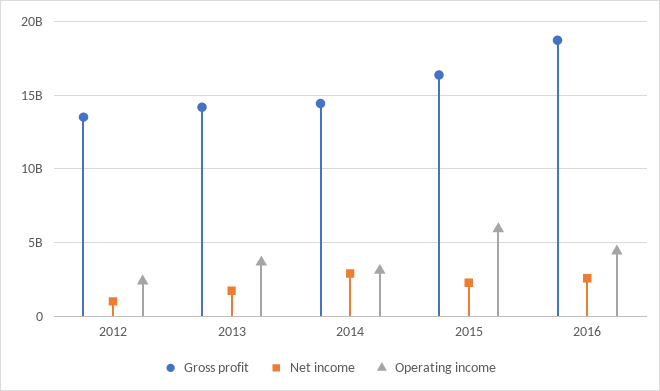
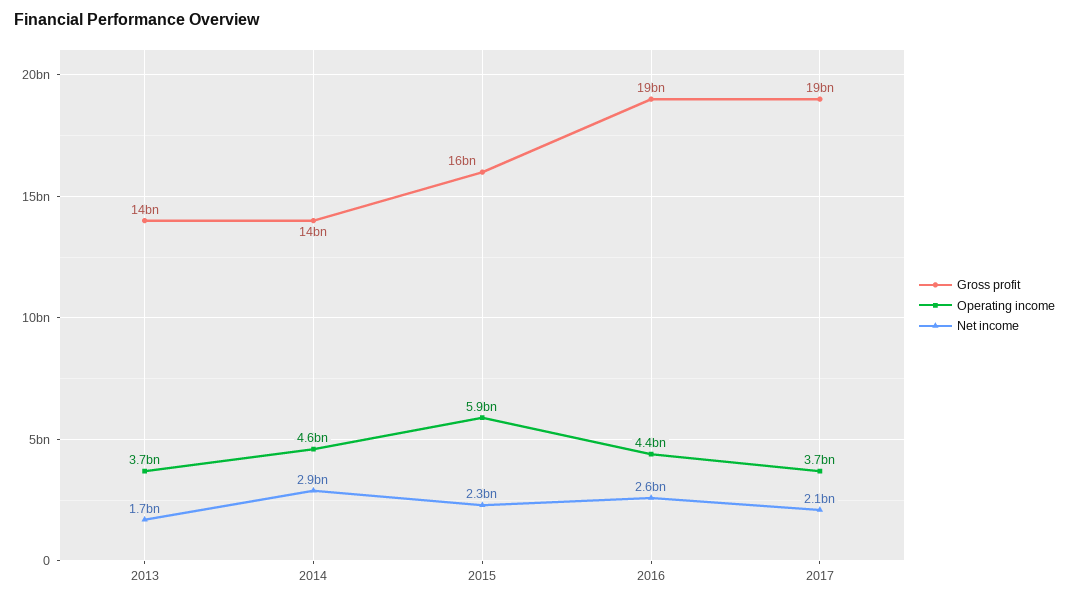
Gross profit, 2012: 13500000000 -> none
Net income, 2012: 1000000000 -> none
Operating income, 2012: 2500000000 -> none
Operating income, 2014: 3000000000 -> 4600000000
Gross profit, 2017: none -> 19000000000
Operating income, 2017: none -> 3700000000
Net income, 2017: none -> 2100000000

